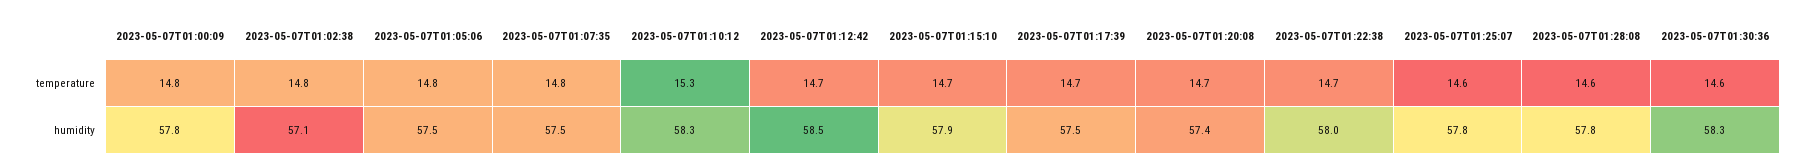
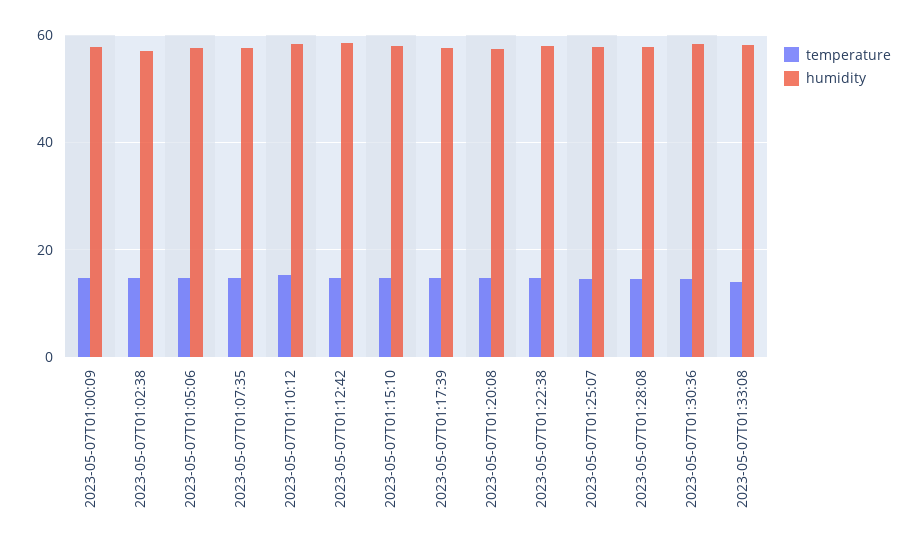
temperature, 2023-05-07T01:33:08: none -> 14
humidity, 2023-05-07T01:33:08: none -> 58

